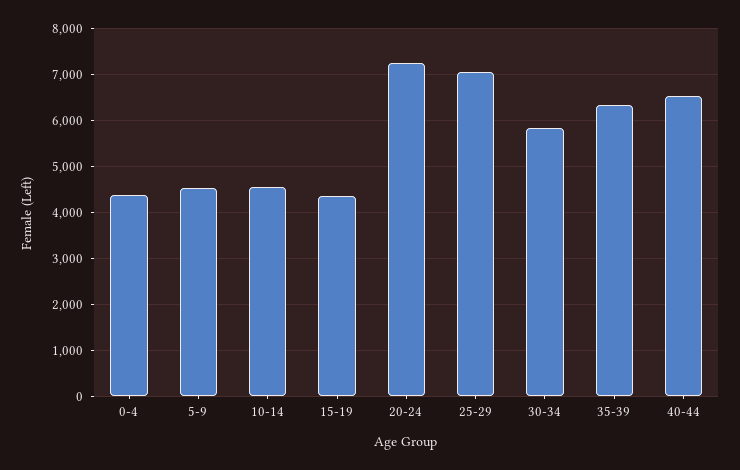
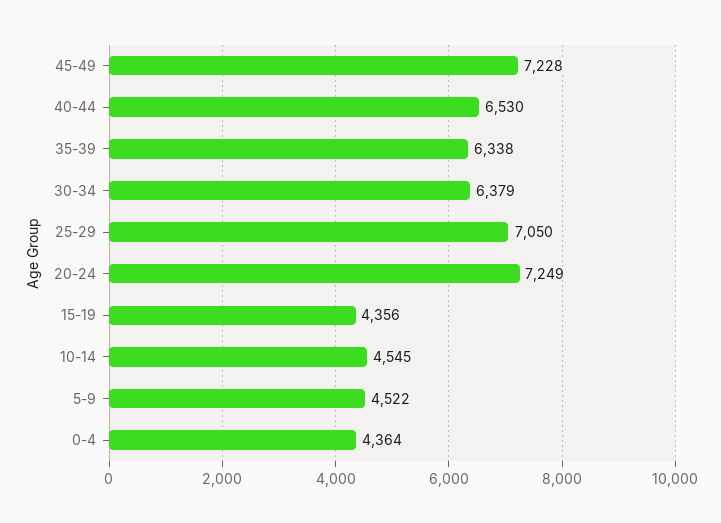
30-34: 5800 -> 6379
45-49: none -> 7228

